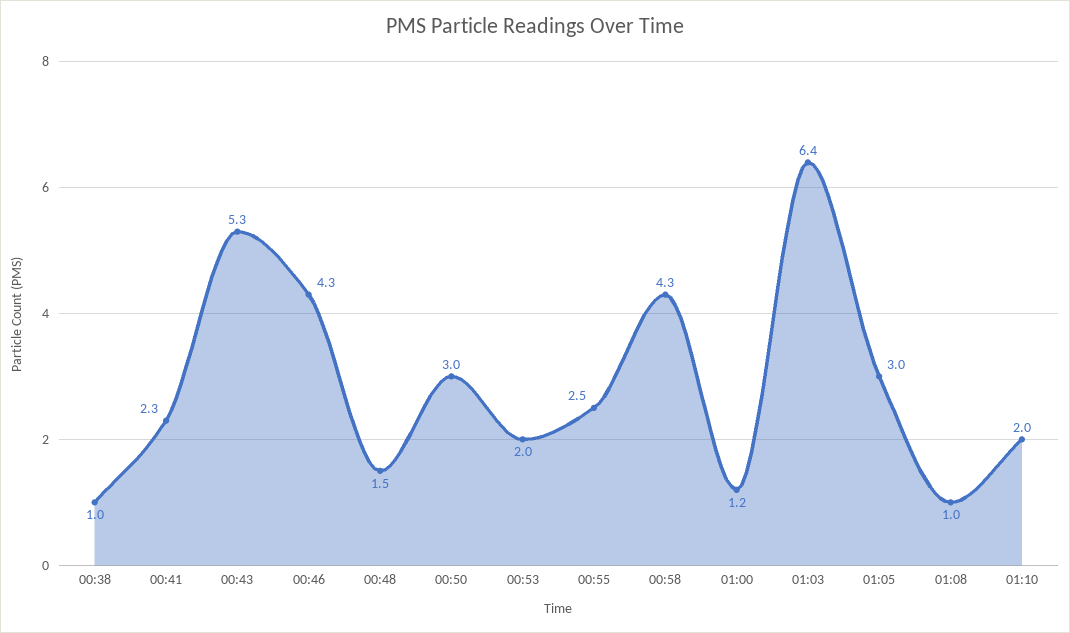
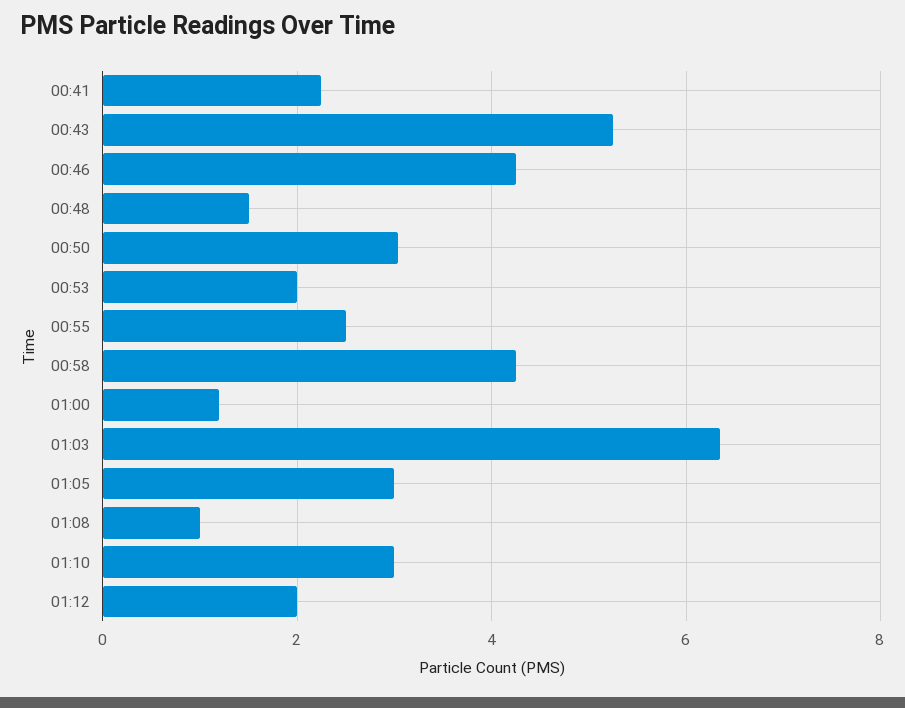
00:38: 1 -> none
01:10: 2 -> 3
01:12: none -> 2

